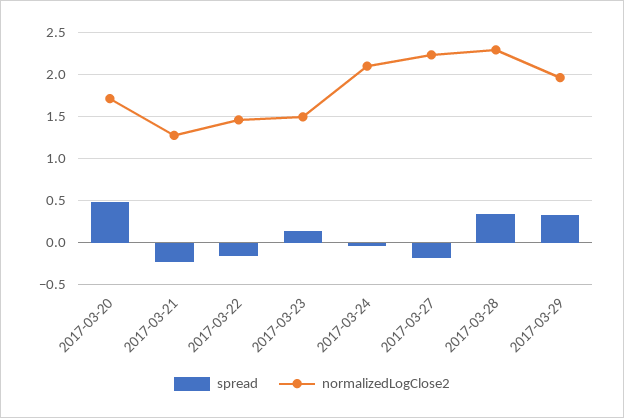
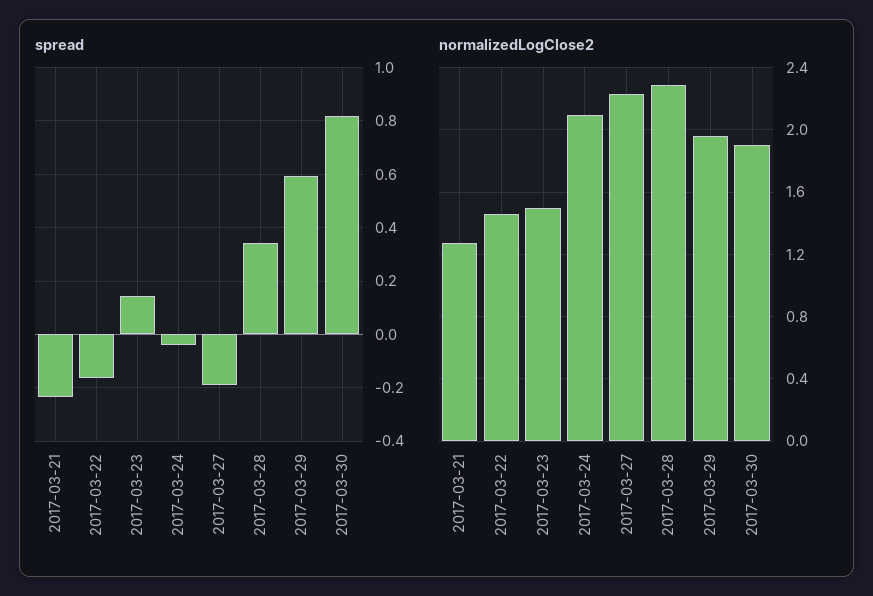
spread, 2017-03-20: 0.5 -> none
normalizedLogClose2, 2017-03-20: 1.7 -> none
spread, 2017-03-29: 0.3 -> 0.6
spread, 2017-03-30: none -> 0.825
normalizedLogClose2, 2017-03-30: none -> 1.9

